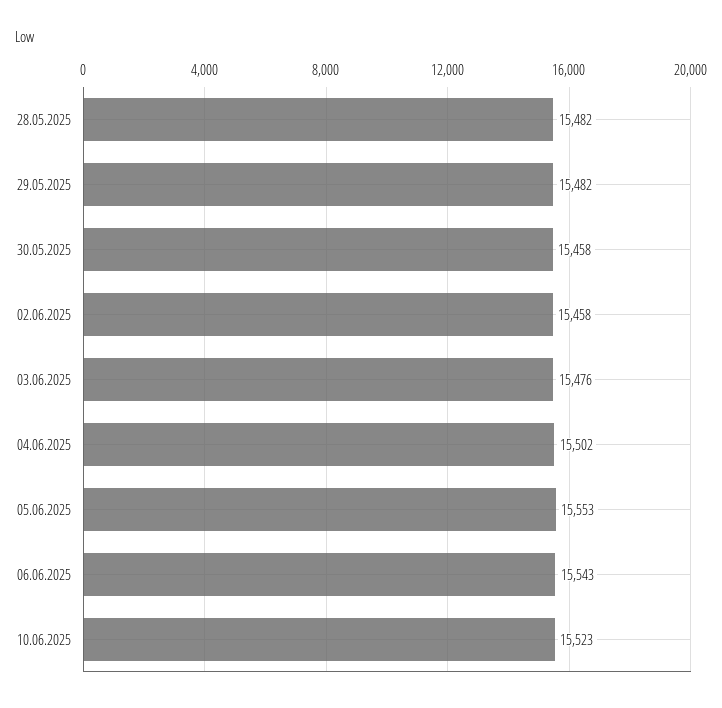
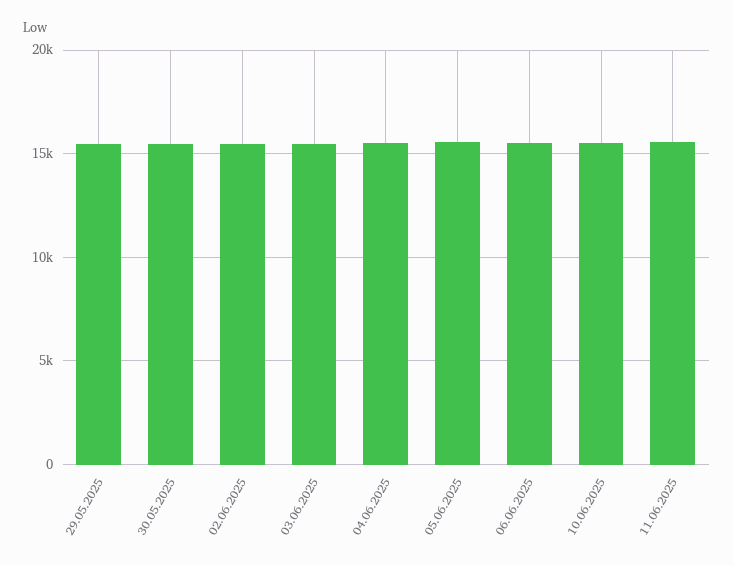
28.05.2025: 15482 -> none
11.06.2025: none -> 15500

